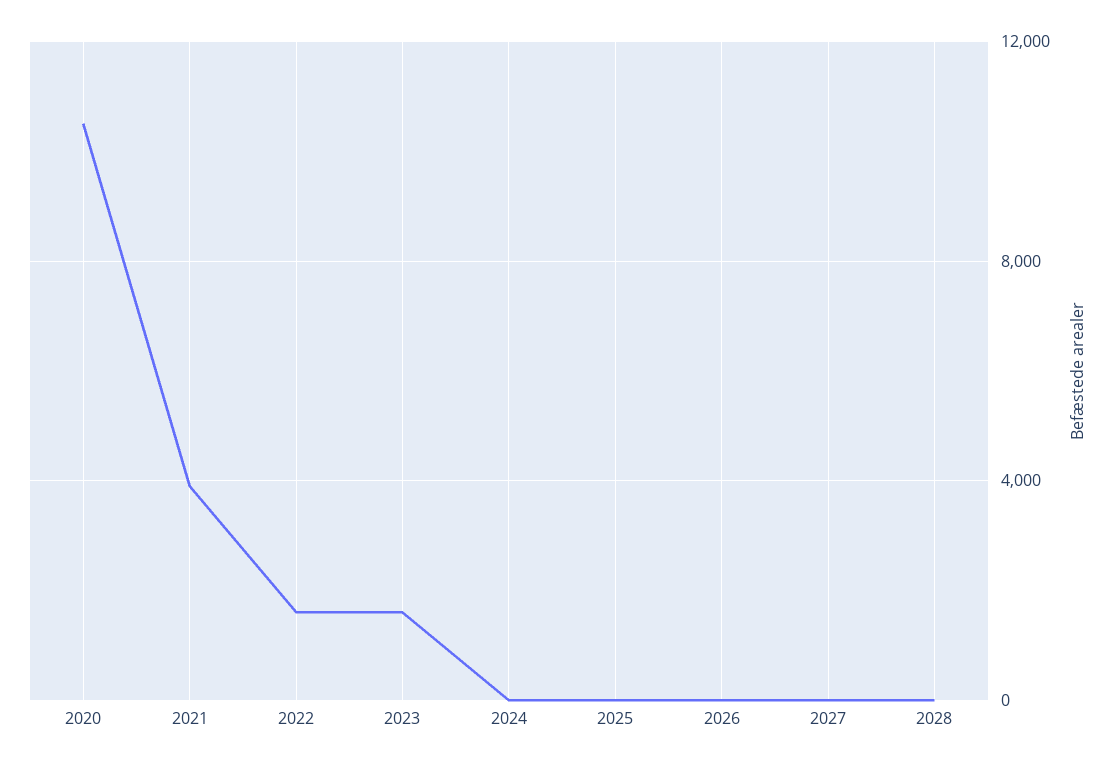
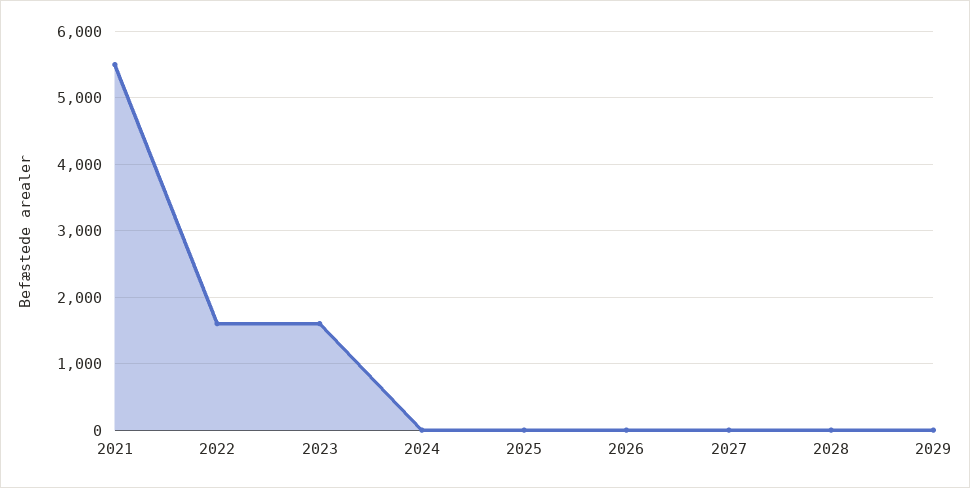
2020: 10500 -> none
2021: 4000 -> 5500
2029: none -> 0

